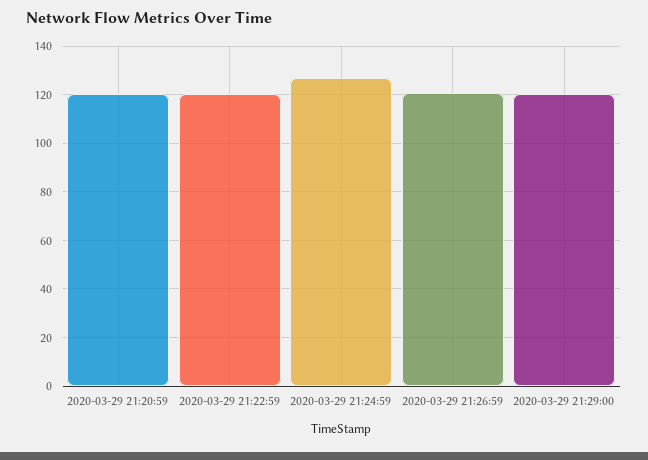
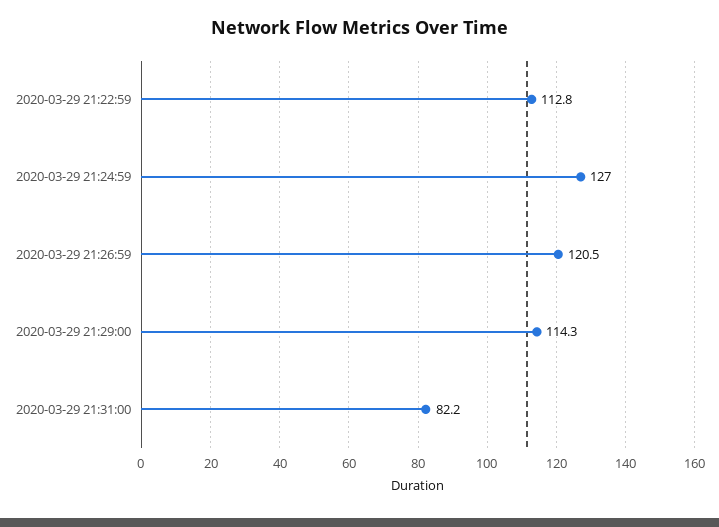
2020-03-29 21:20:59: 120 -> none
2020-03-29 21:22:59: 120 -> 112.8
2020-03-29 21:29:00: 120 -> 114.3
2020-03-29 21:31:00: none -> 82.2

